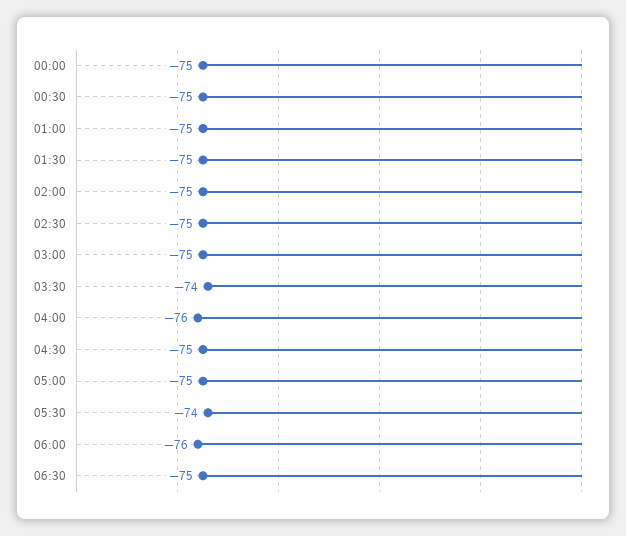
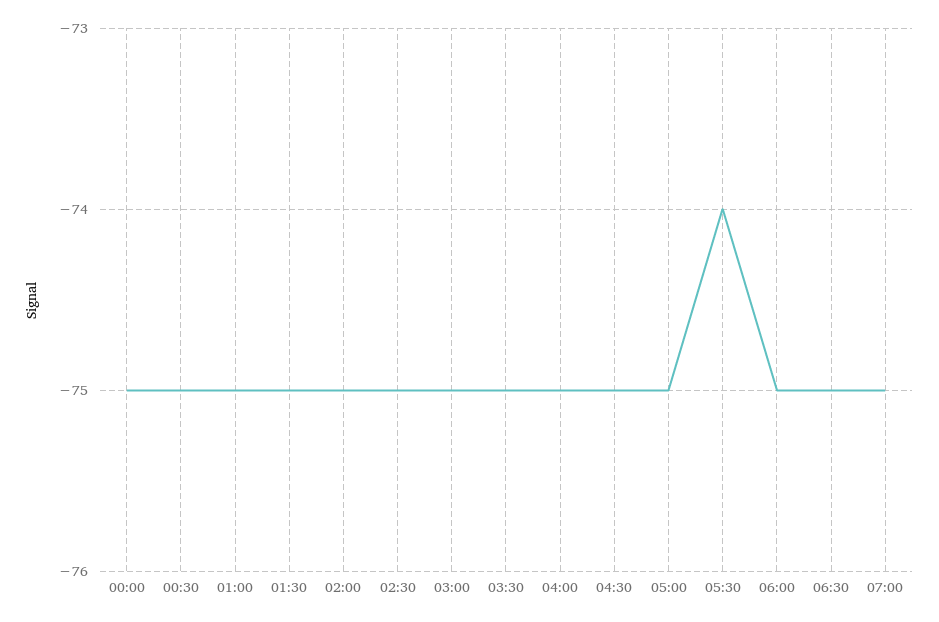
03:30: -74 -> -75
04:00: -76 -> -75
06:00: -76 -> -75
07:00: none -> -75

